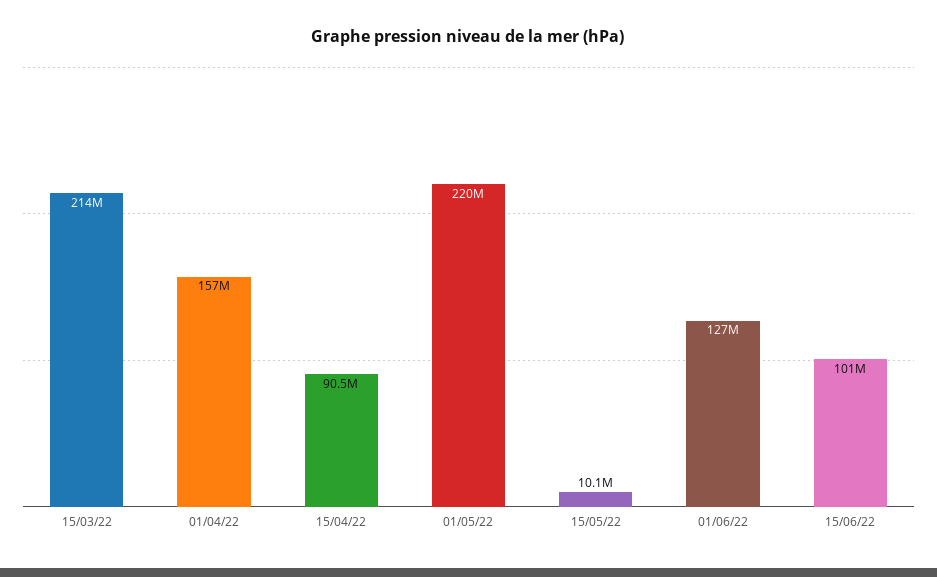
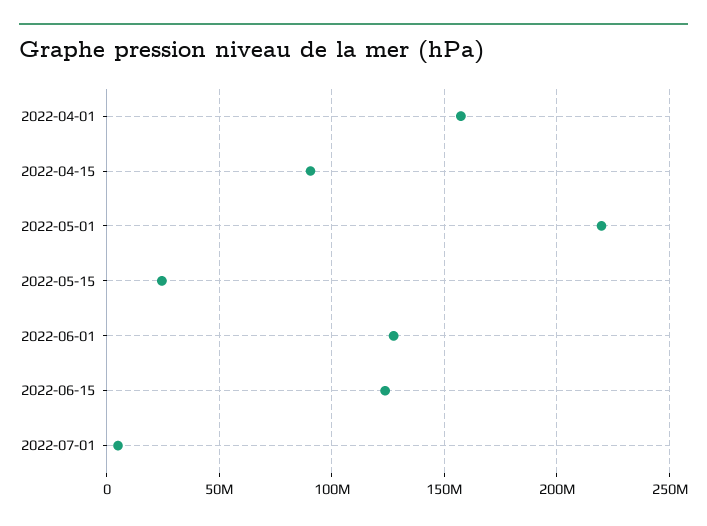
15/03/22: 214000000 -> none
15/05/22: 10100000 -> 25000000
15/06/22: 101000000 -> 125000000
2022-07-01: none -> 5000000

